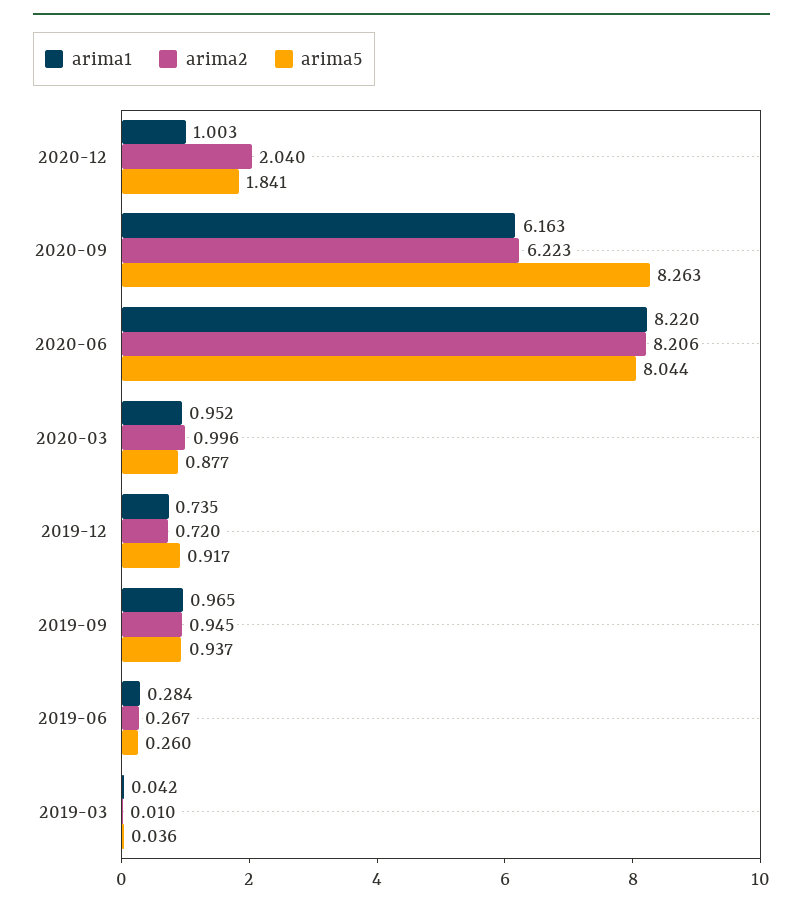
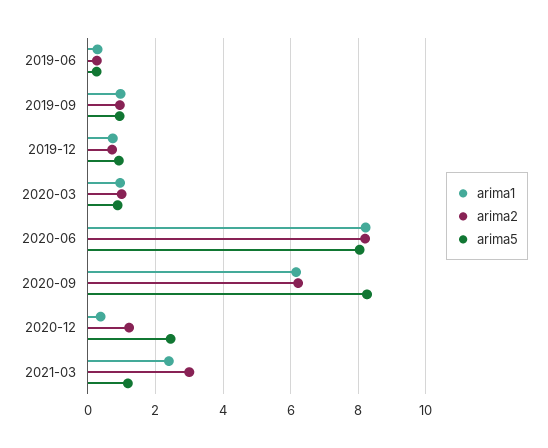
arima1, 2020-12: 1.003 -> 0.4
arima2, 2020-12: 2.04 -> 1.2
arima5, 2020-12: 1.841 -> 2.4
arima1, 2019-03: 0.042 -> none
arima2, 2019-03: 0.01 -> none
arima5, 2019-03: 0.036 -> none
arima1, 2021-03: none -> 2.4
arima2, 2021-03: none -> 3
arima5, 2021-03: none -> 1.2

